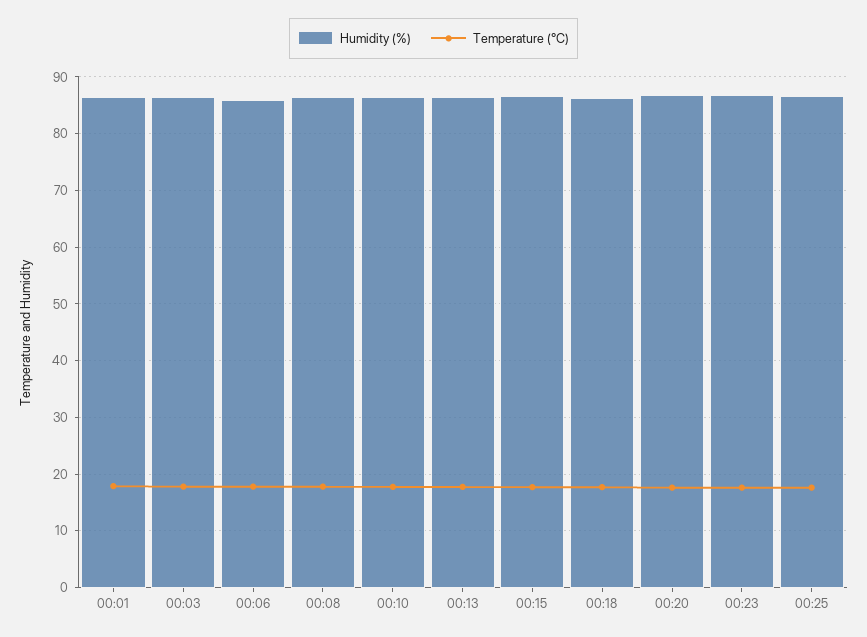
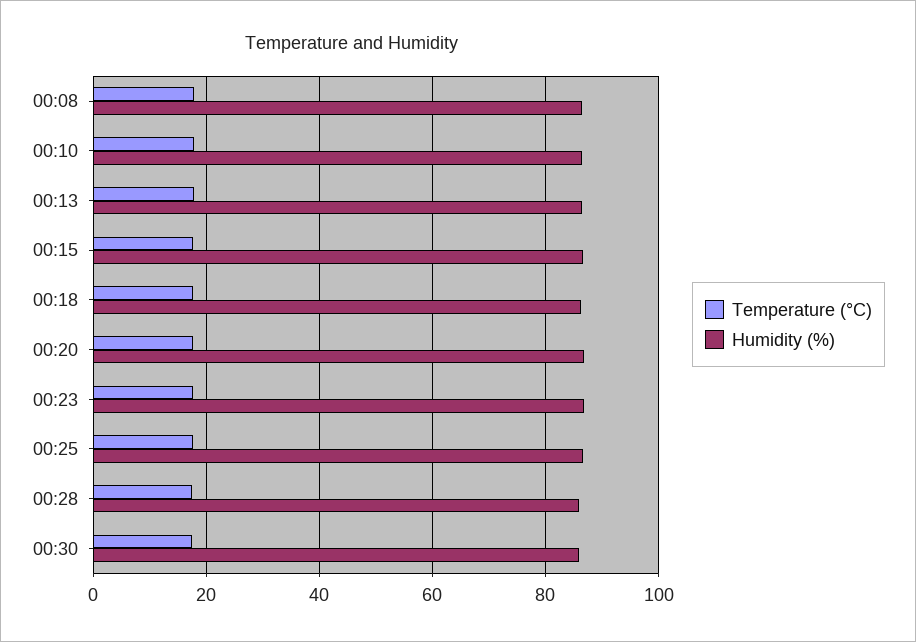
Humidity (%), 00:01: 86 -> none
Temperature (°C), 00:01: 18 -> none
Humidity (%), 00:03: 86 -> none
Temperature (°C), 00:03: 18 -> none
Humidity (%), 00:06: 86 -> none
Temperature (°C), 00:06: 18 -> none
Temperature (°C), 00:28: none -> 18
Humidity (%), 00:28: none -> 86
Temperature (°C), 00:30: none -> 18
Humidity (%), 00:30: none -> 86

